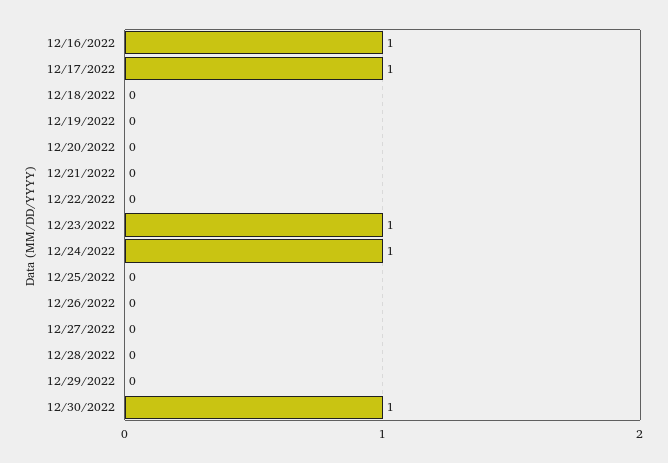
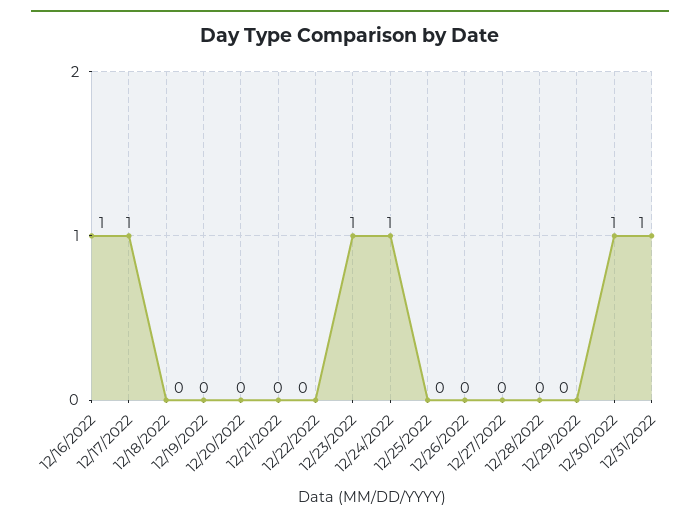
12/31/2022: none -> 1

